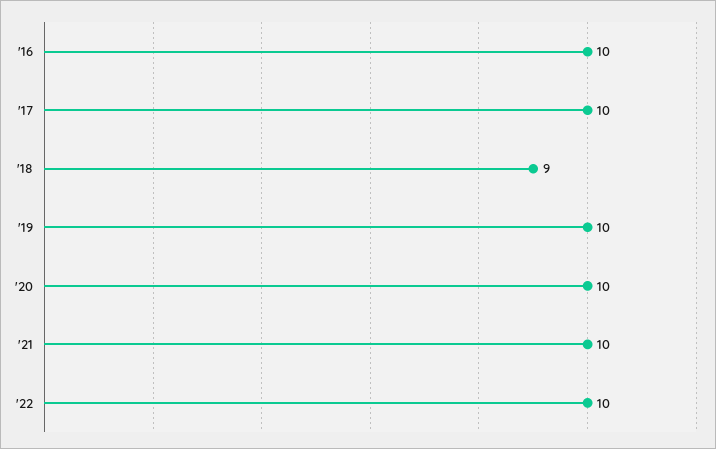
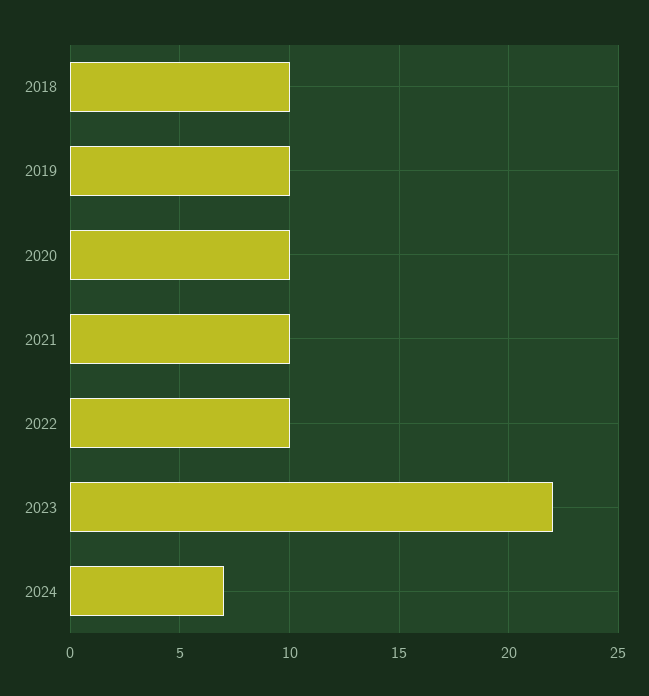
'16: 10 -> none
'17: 10 -> none
'18: 9 -> 10
2023: none -> 22
2024: none -> 7

